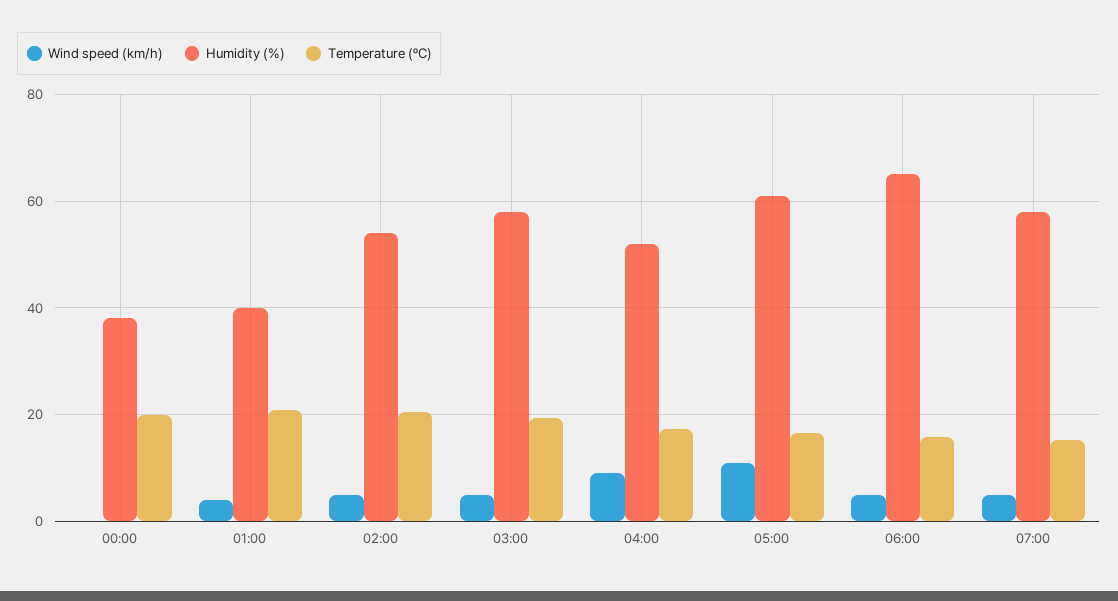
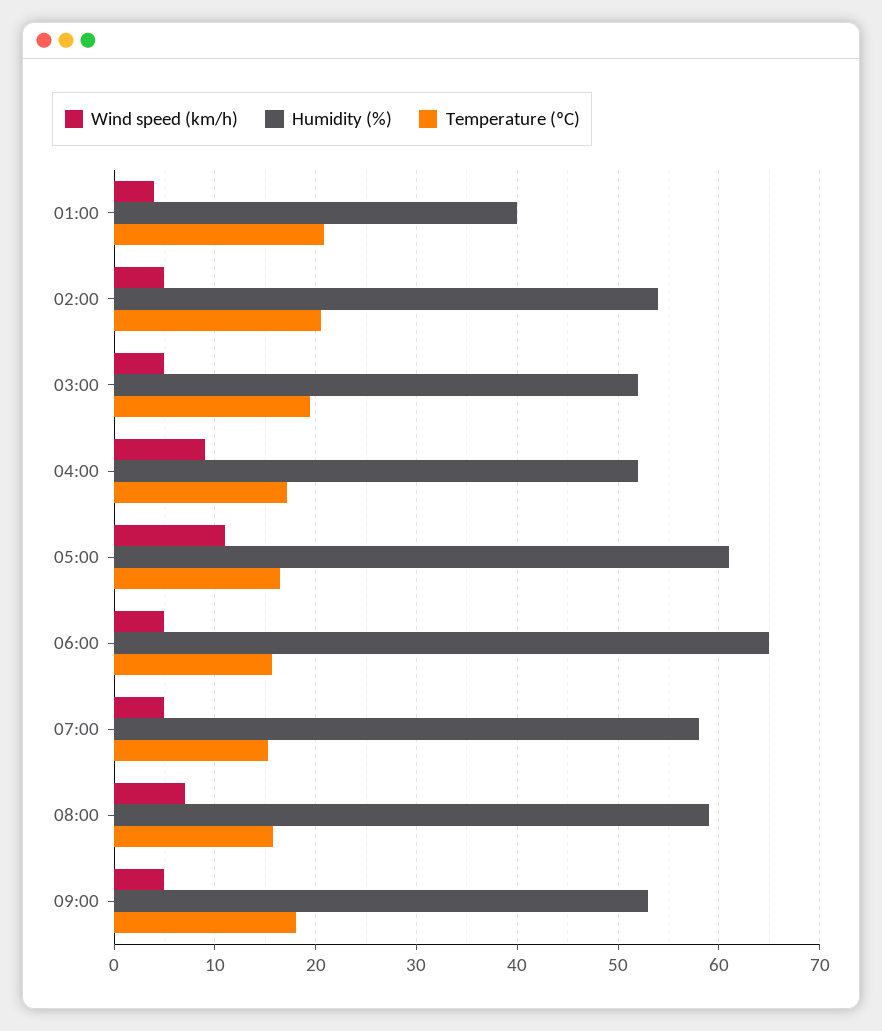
Wind speed (km/h), 00:00: 0 -> none
Humidity (%), 00:00: 38 -> none
Temperature (ºC), 00:00: 20 -> none
Humidity (%), 03:00: 58 -> 52
Wind speed (km/h), 08:00: none -> 7
Humidity (%), 08:00: none -> 59
Temperature (ºC), 08:00: none -> 16
Wind speed (km/h), 09:00: none -> 5
Humidity (%), 09:00: none -> 53
Temperature (ºC), 09:00: none -> 18

